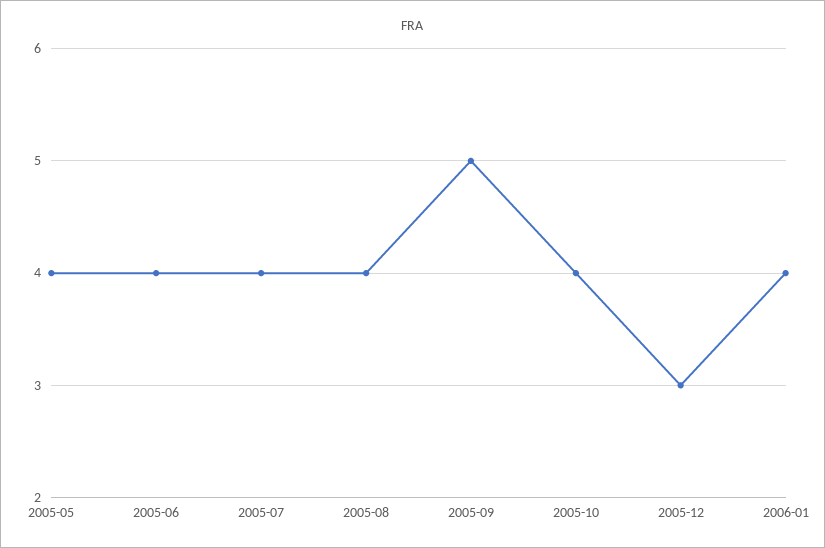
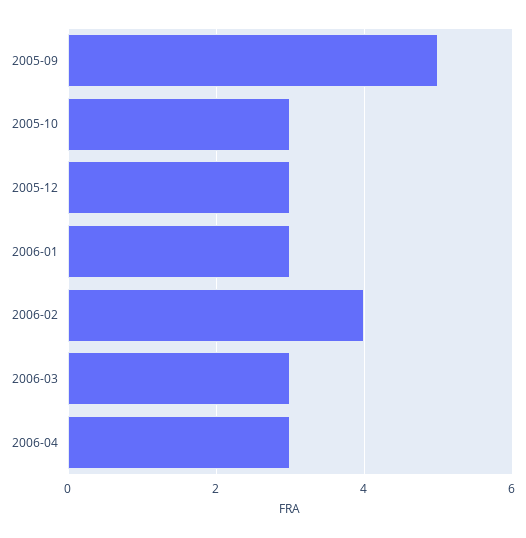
2005-05: 4 -> none
2005-06: 4 -> none
2005-07: 4 -> none
2005-08: 4 -> none
2005-10: 4 -> 3
2006-01: 4 -> 3
2006-02: none -> 4
2006-03: none -> 3
2006-04: none -> 3

